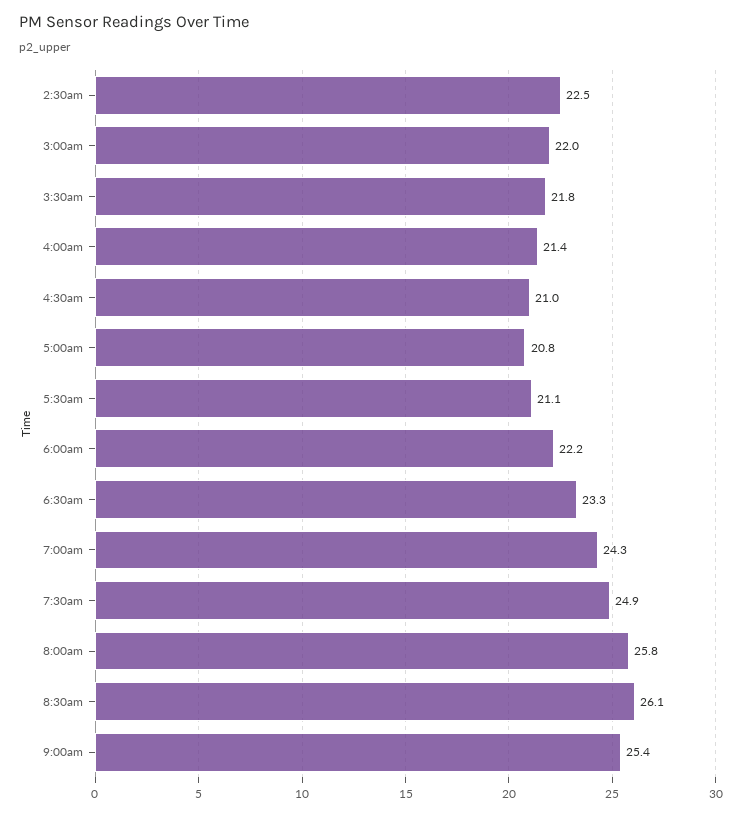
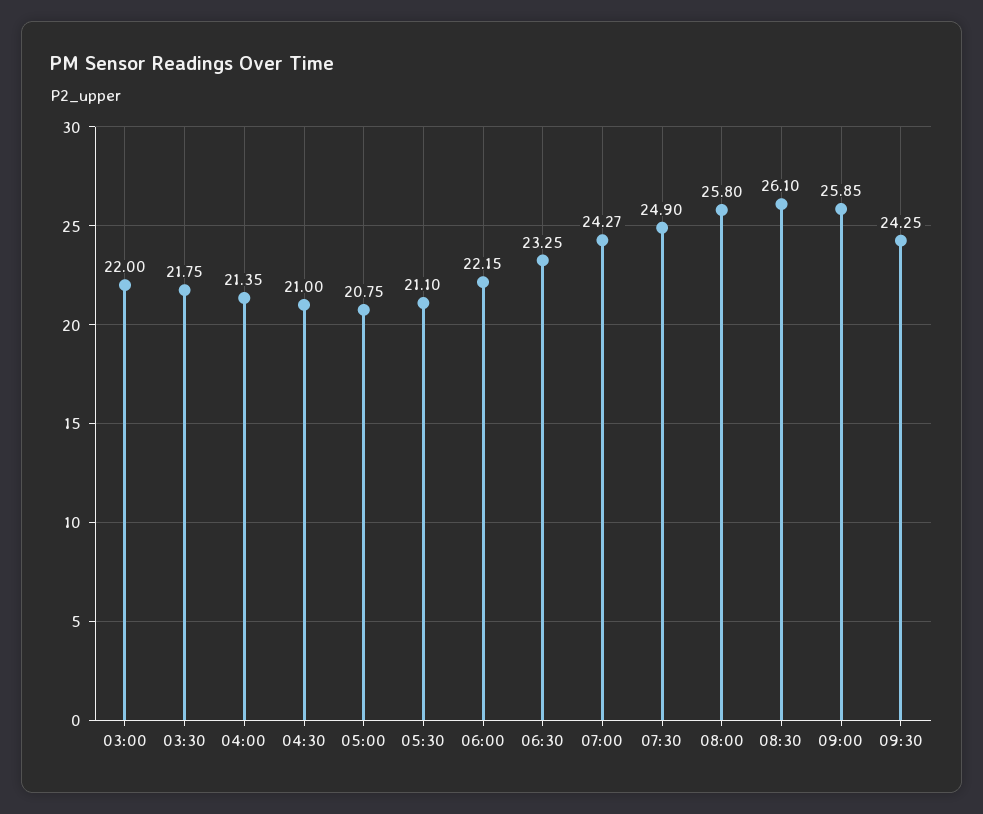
2:30am: 22.5 -> none
9:00am: 25.4 -> 25.85
09:30: none -> 24.25

